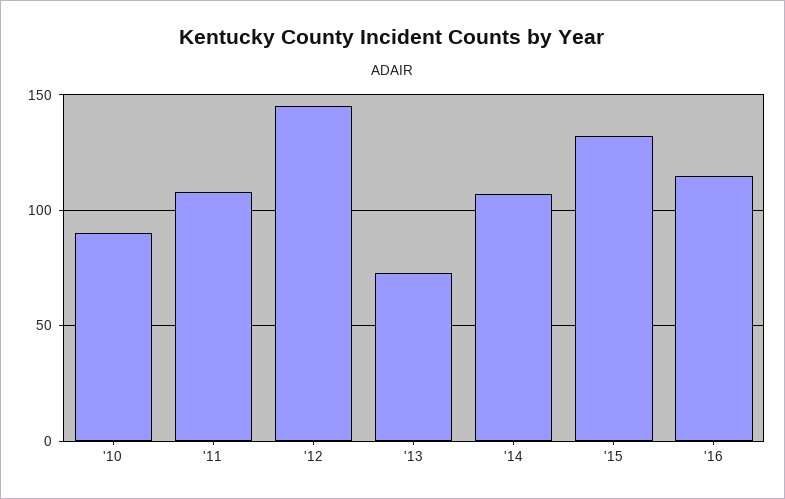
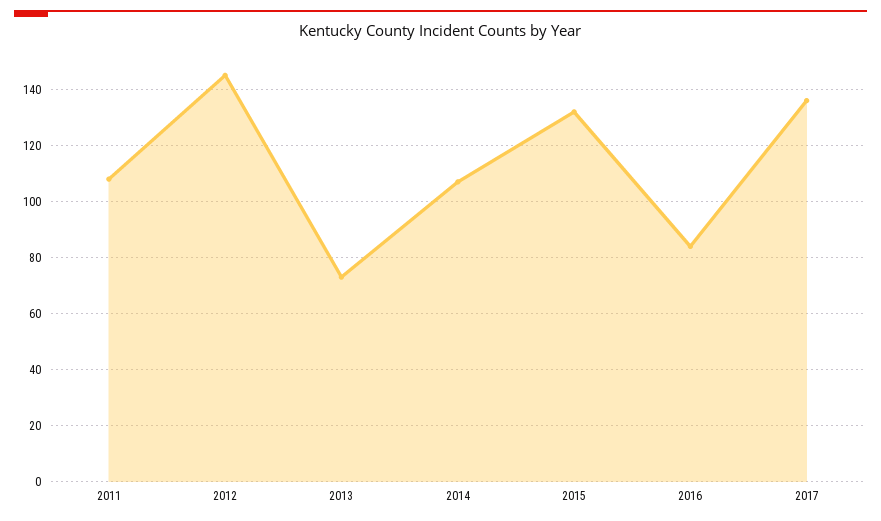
'10: 90 -> none
'16: 115 -> 85
2017: none -> 135

